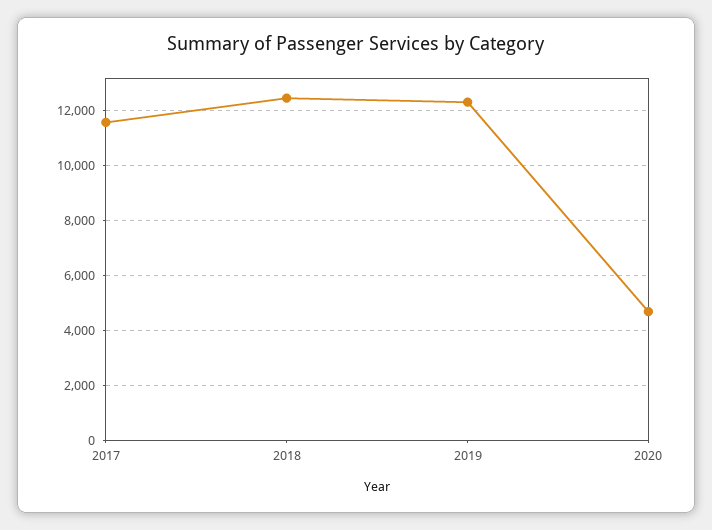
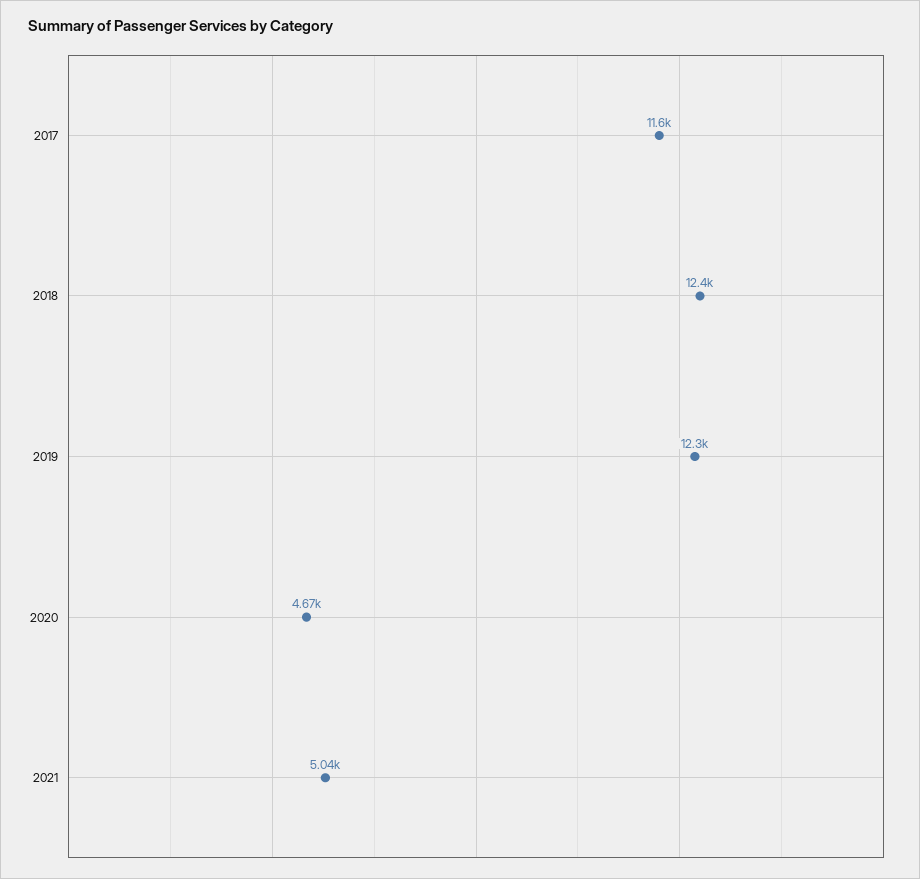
2021: none -> 5040

